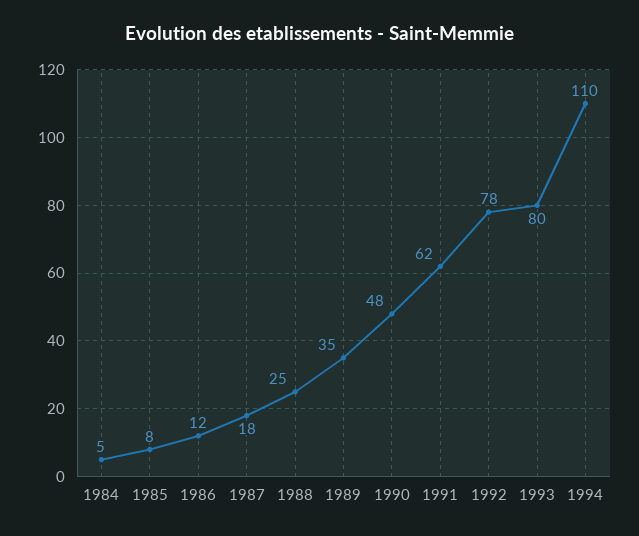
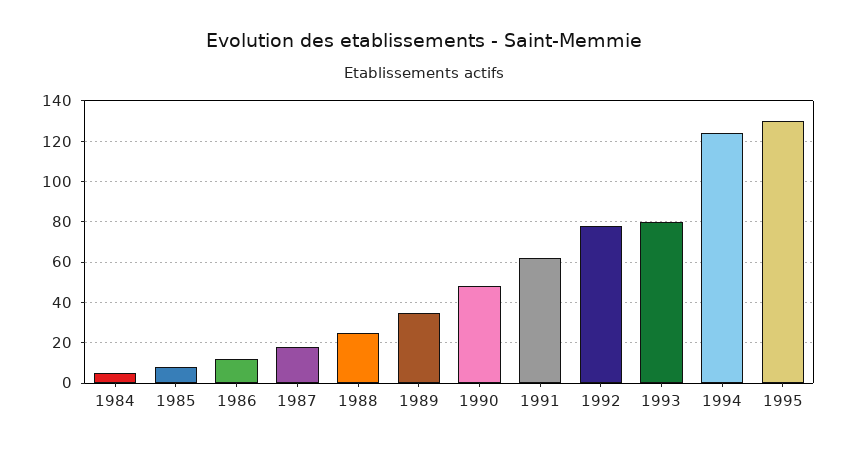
1994: 110 -> 125
1995: none -> 130

